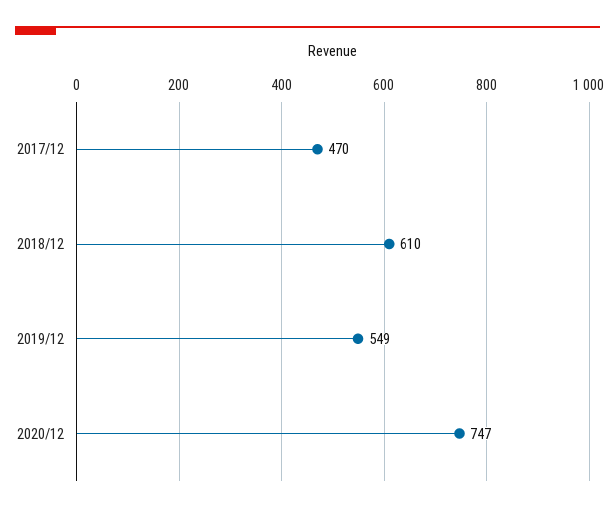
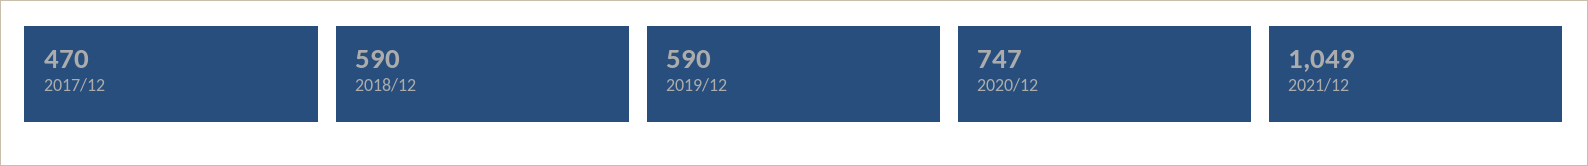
2018/12: 610 -> 590
2019/12: 549 -> 590
2021/12: none -> 1049

